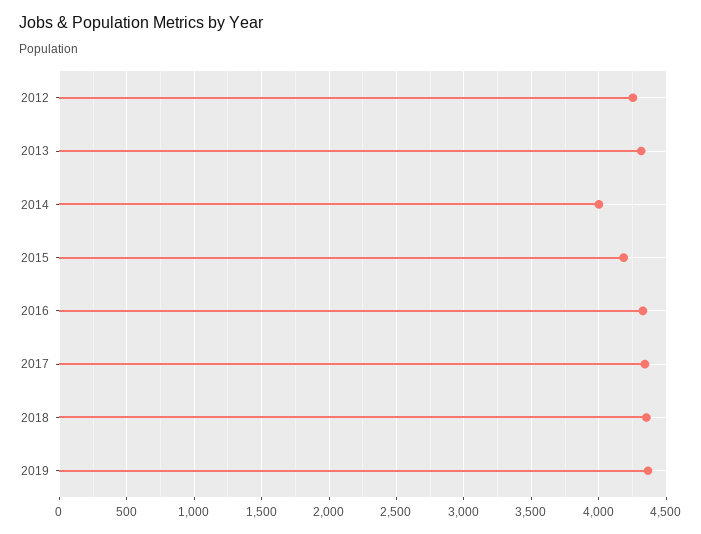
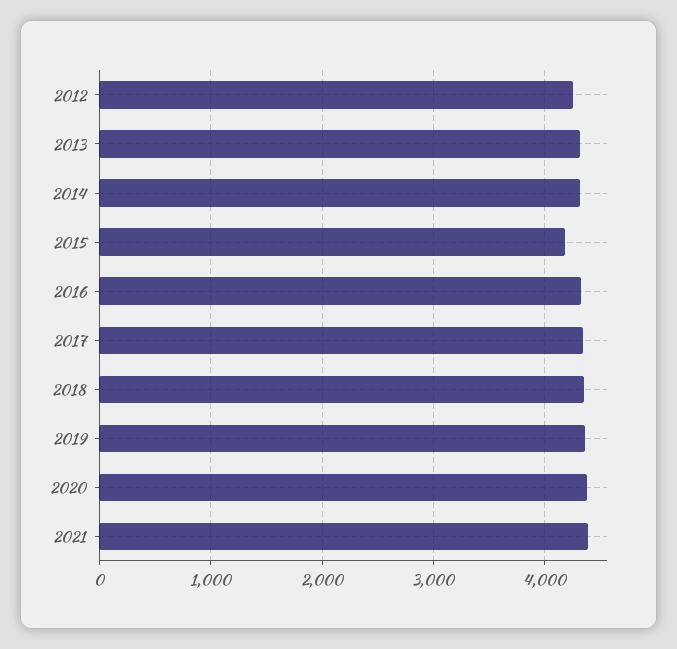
2014: 4000 -> 4300
2020: none -> 4400
2021: none -> 4400

